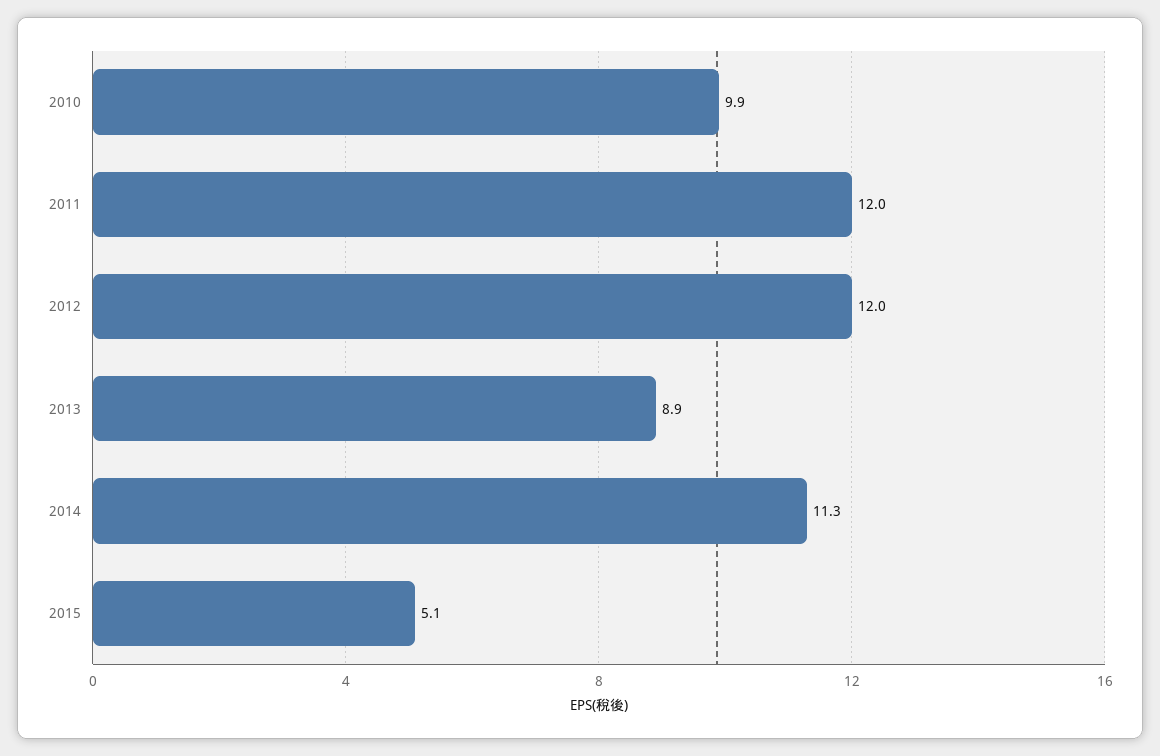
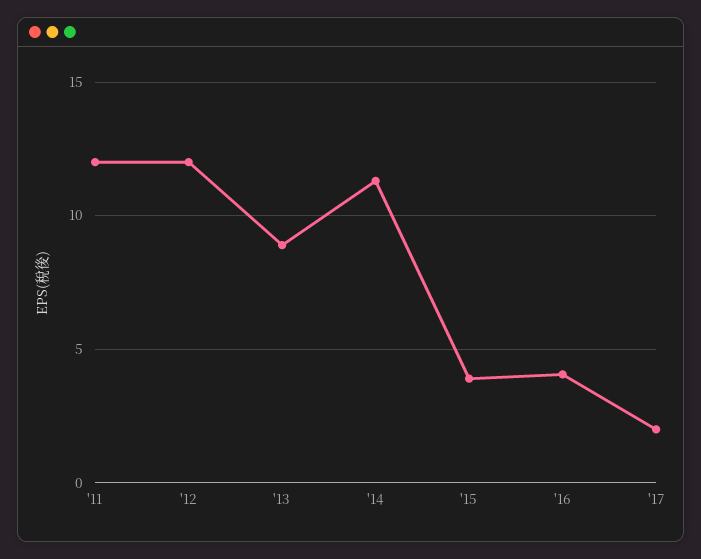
2010: 9.9 -> none
2015: 5.1 -> 4
'16: none -> 4
'17: none -> 2

